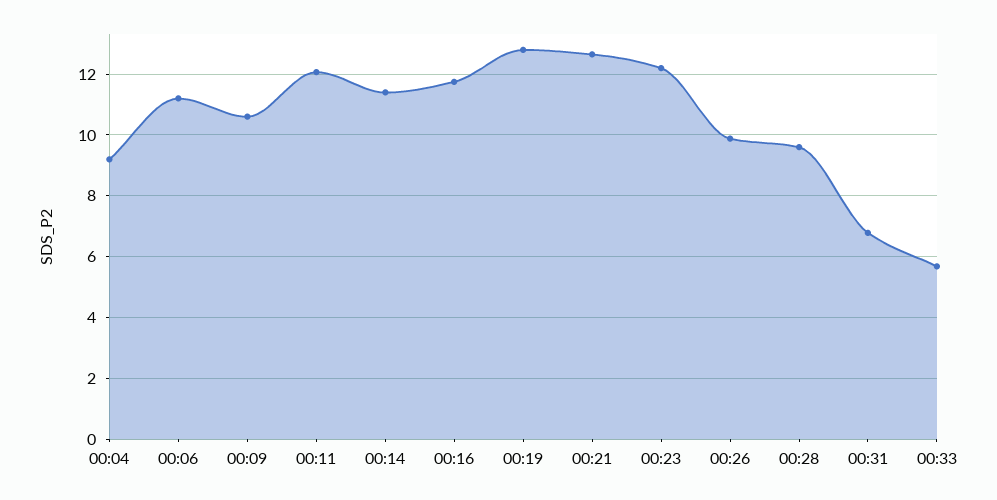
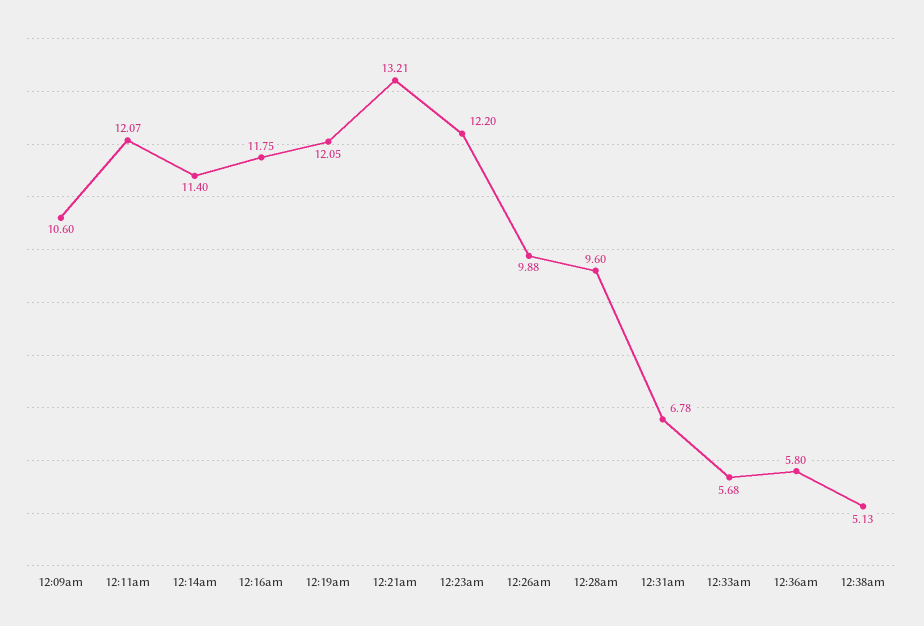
00:04: 9.2 -> none
00:06: 11.2 -> none
00:19: 12.8 -> 12.05
00:21: 12.6 -> 13.21
12:36am: none -> 5.8
12:38am: none -> 5.13

